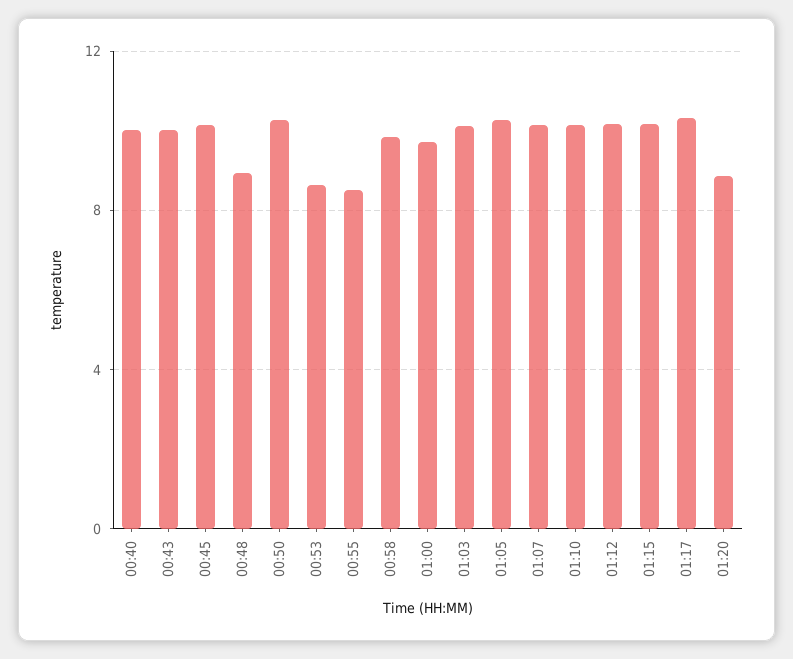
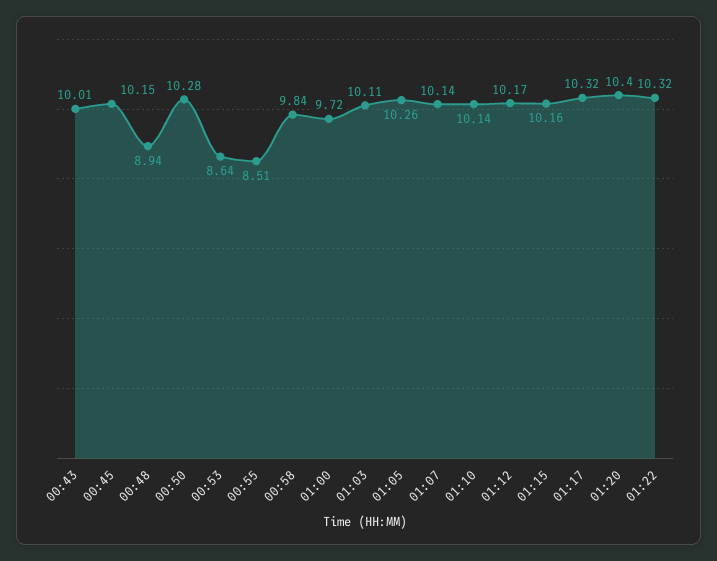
00:40: 10 -> none
01:20: 9 -> 10.4
01:22: none -> 10.32

